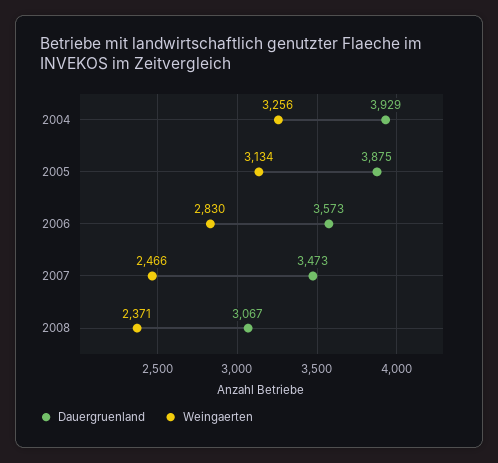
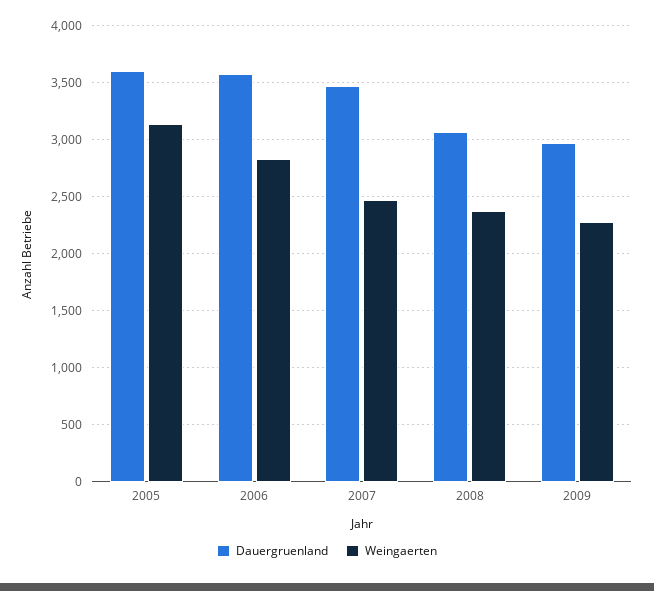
Dauergruenland, 2004: 3929 -> none
Weingaerten, 2004: 3256 -> none
Dauergruenland, 2005: 3875 -> 3600
Dauergruenland, 2009: none -> 3000
Weingaerten, 2009: none -> 2300

